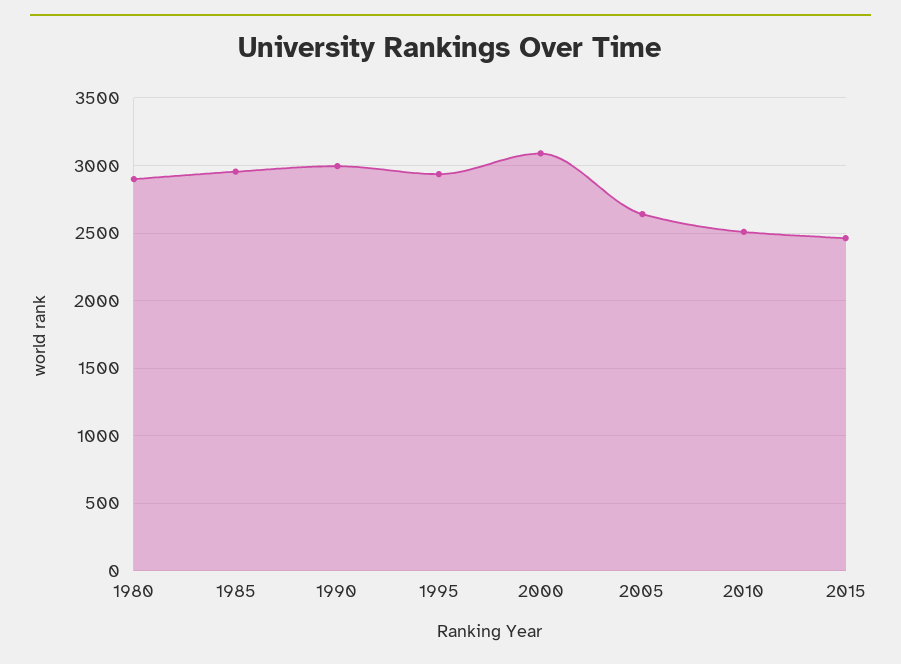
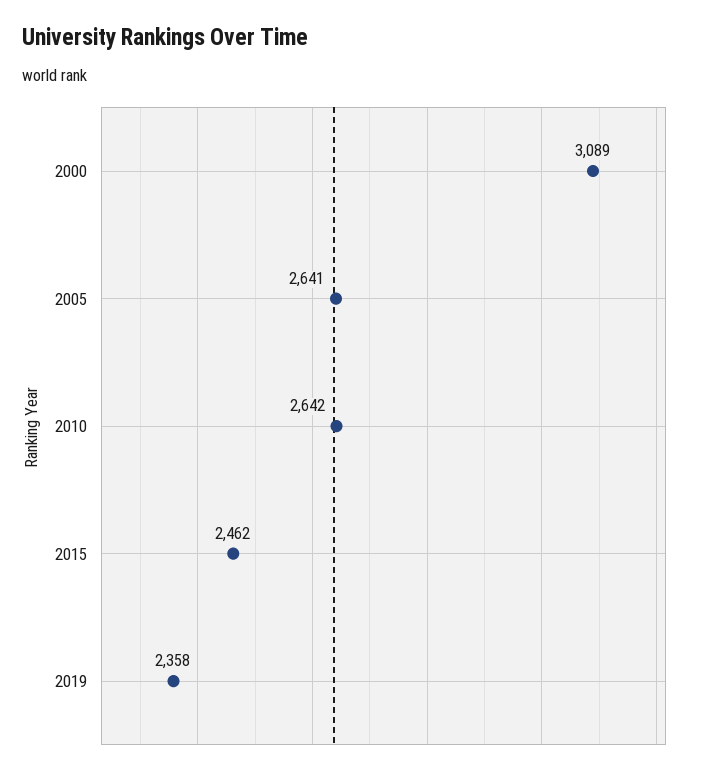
1980: 2900 -> none
1985: 2950 -> none
1990: 3000 -> none
1995: 2950 -> none
2010: 2500 -> 2642
2019: none -> 2358

